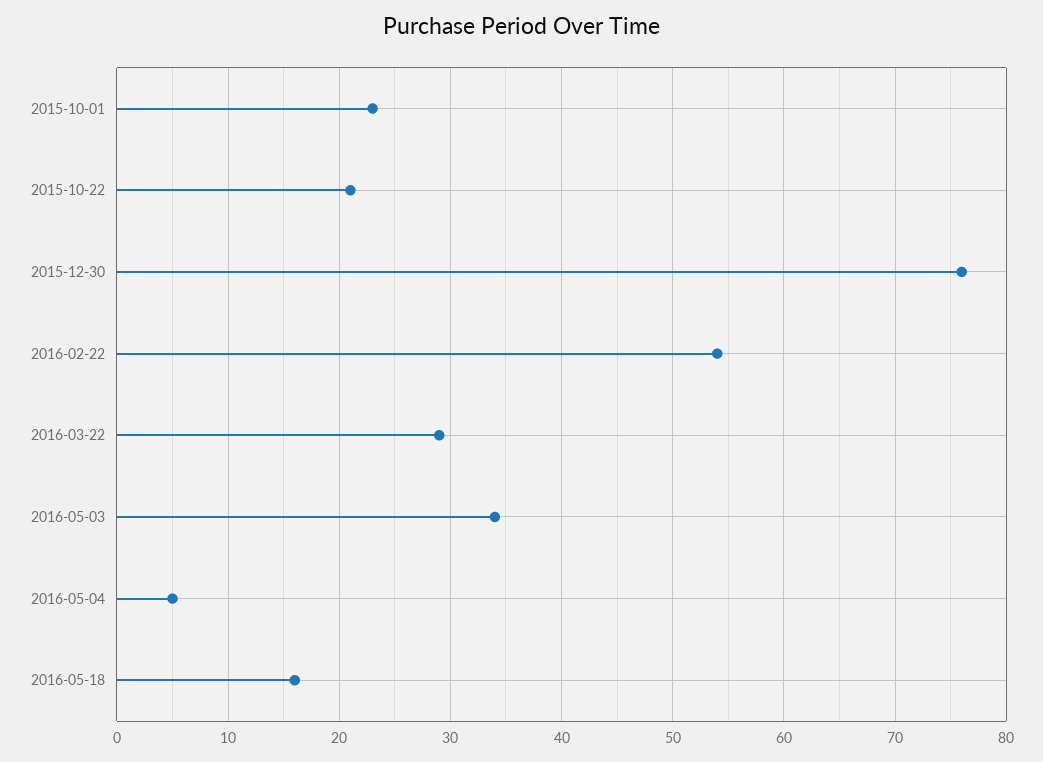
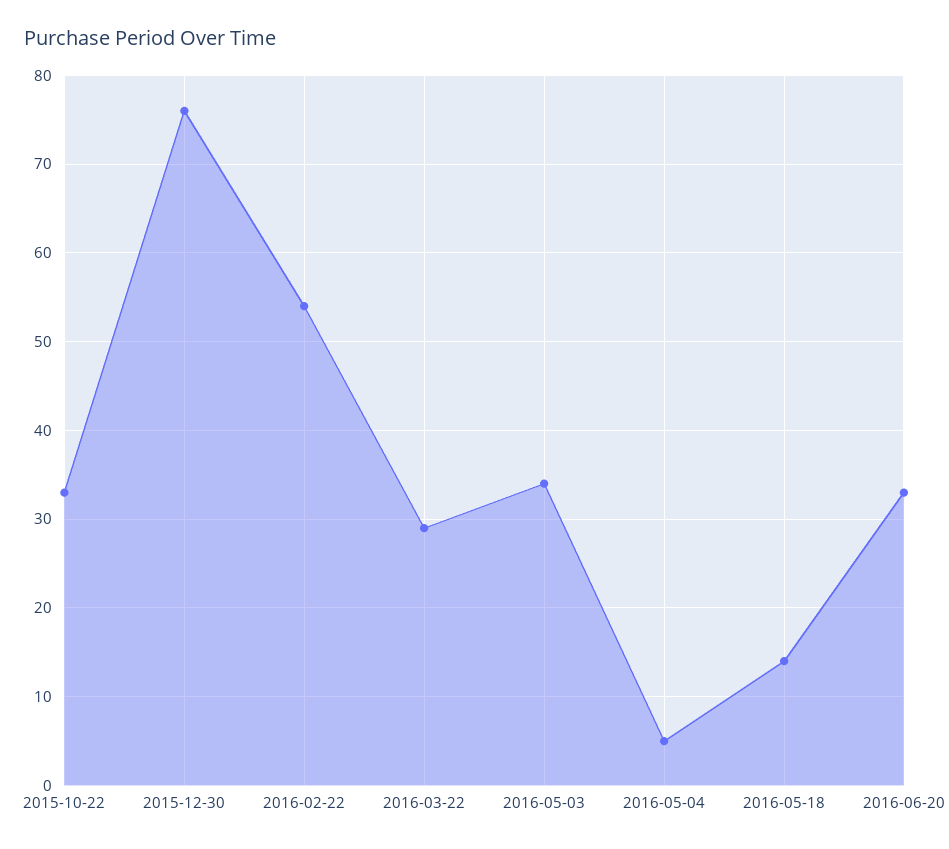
2015-10-01: 23 -> none
2015-10-22: 21 -> 33
2016-05-18: 16 -> 14
2016-06-20: none -> 33

